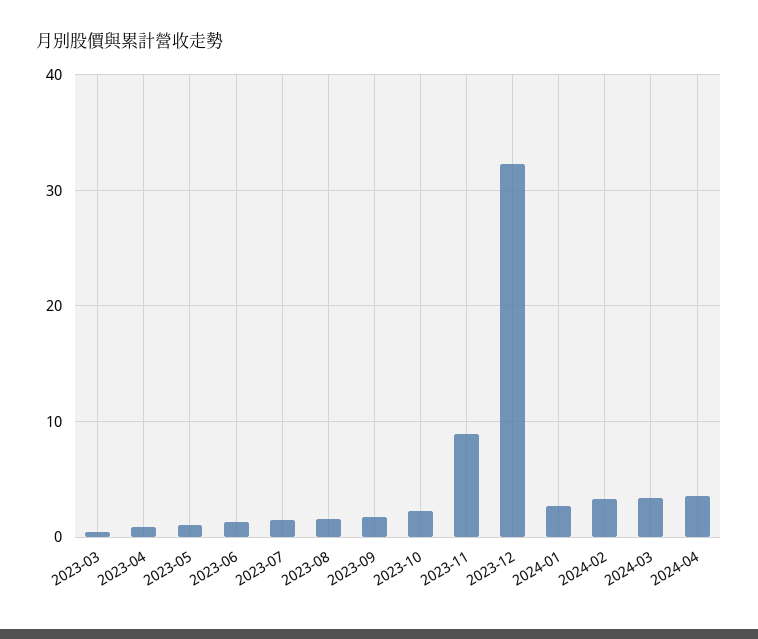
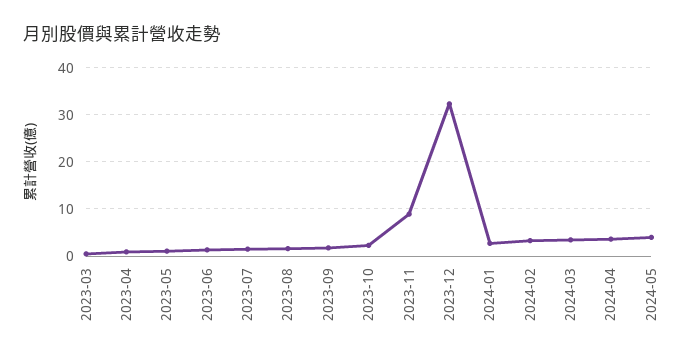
2024-05: none -> 4

